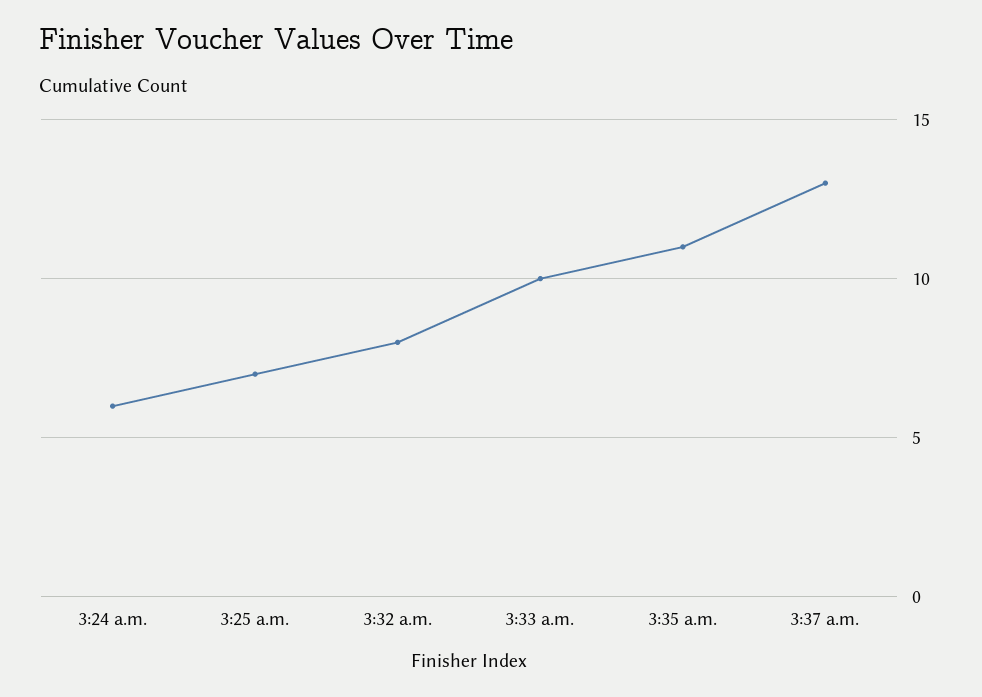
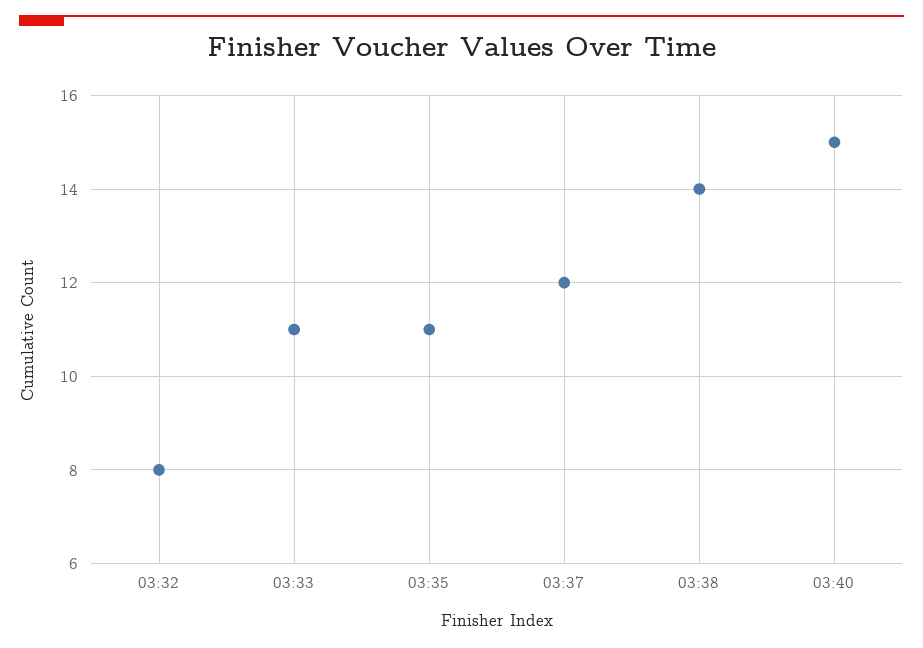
3:24 a.m.: 6 -> none
3:25 a.m.: 7 -> none
3:33 a.m.: 10 -> 11
3:37 a.m.: 13 -> 12
03:38: none -> 14
03:40: none -> 15

